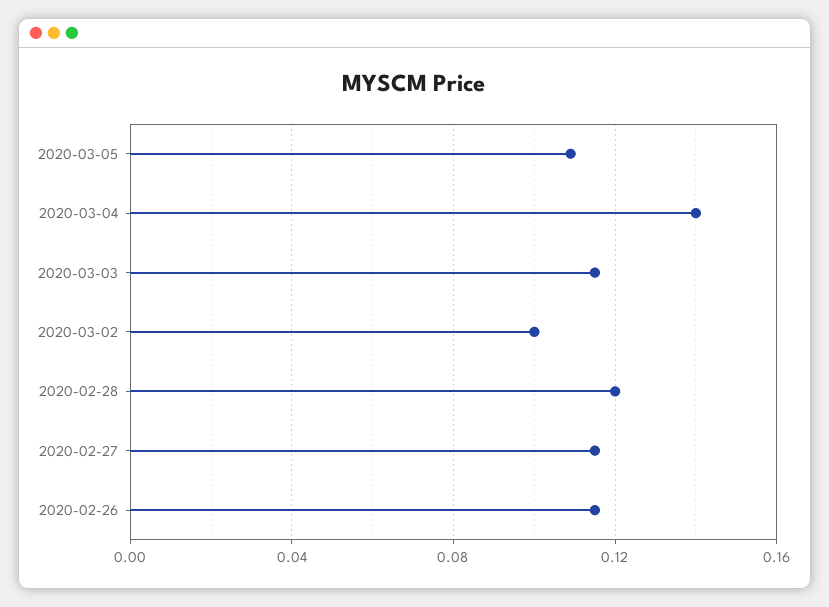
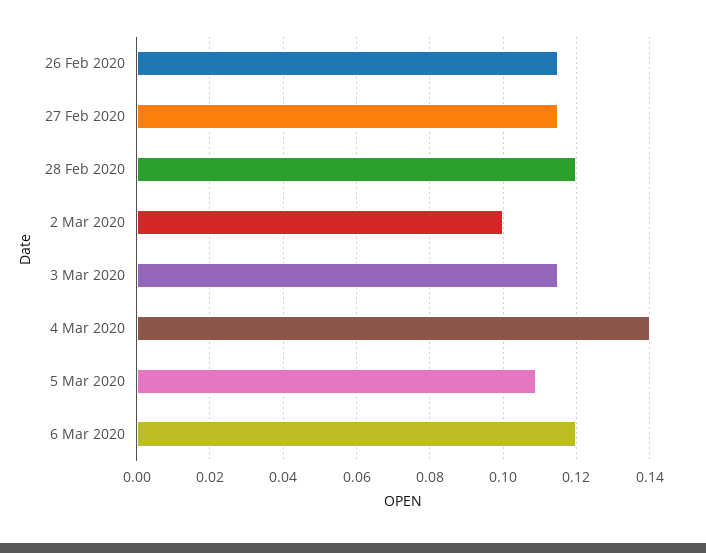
6 Mar 2020: none -> 0.12

